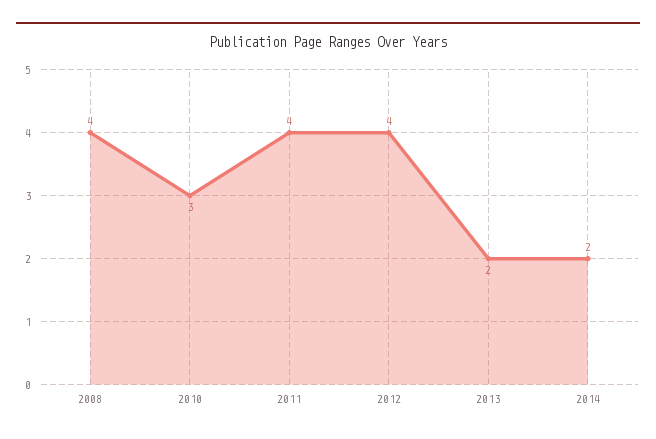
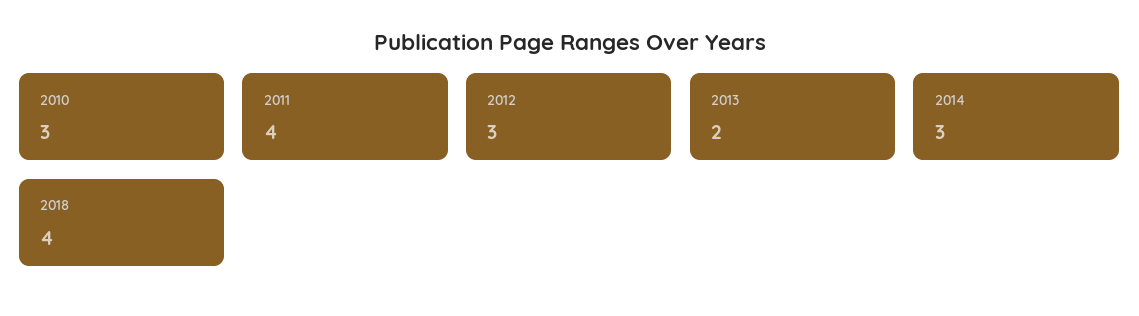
2008: 4 -> none
2012: 4 -> 3
2014: 2 -> 3
2018: none -> 4

